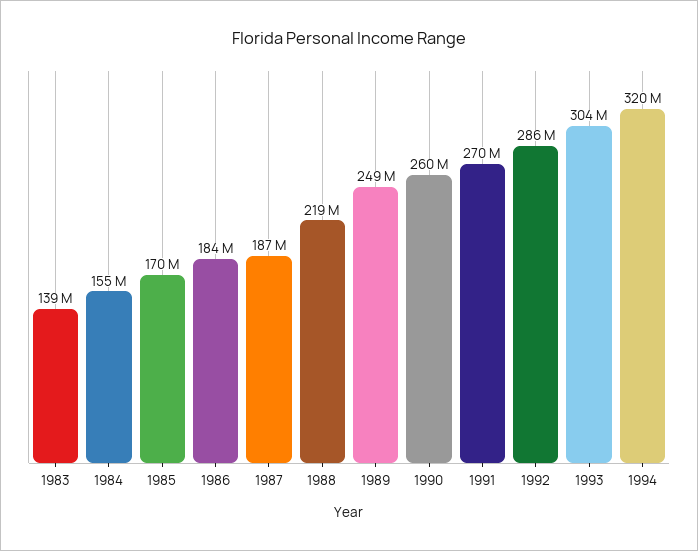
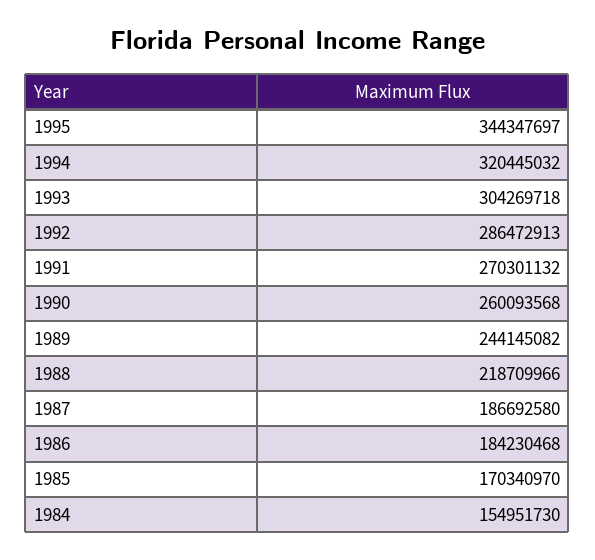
1983: 139000000 -> none
1989: 249000000 -> 244145082
1995: none -> 344347697

